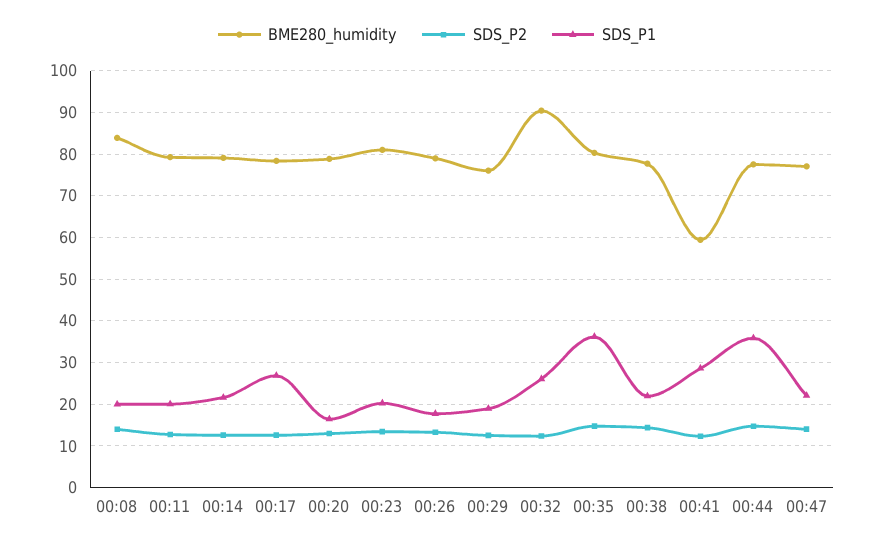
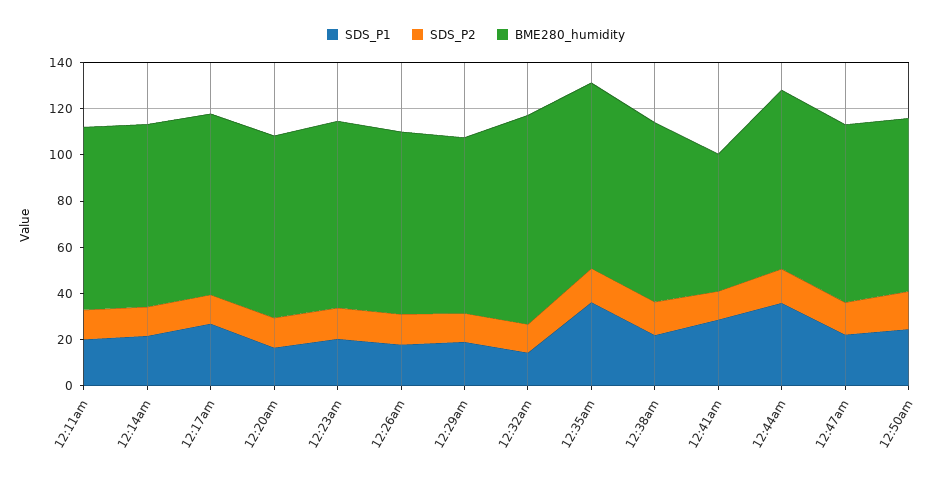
BME280_humidity, 00:08: 84 -> none
SDS_P2, 00:08: 14 -> none
SDS_P1, 00:08: 20 -> none
SDS_P1, 00:32: 26 -> 15
SDS_P1, 12:50am: none -> 25
SDS_P2, 12:50am: none -> 15
BME280_humidity, 12:50am: none -> 75

